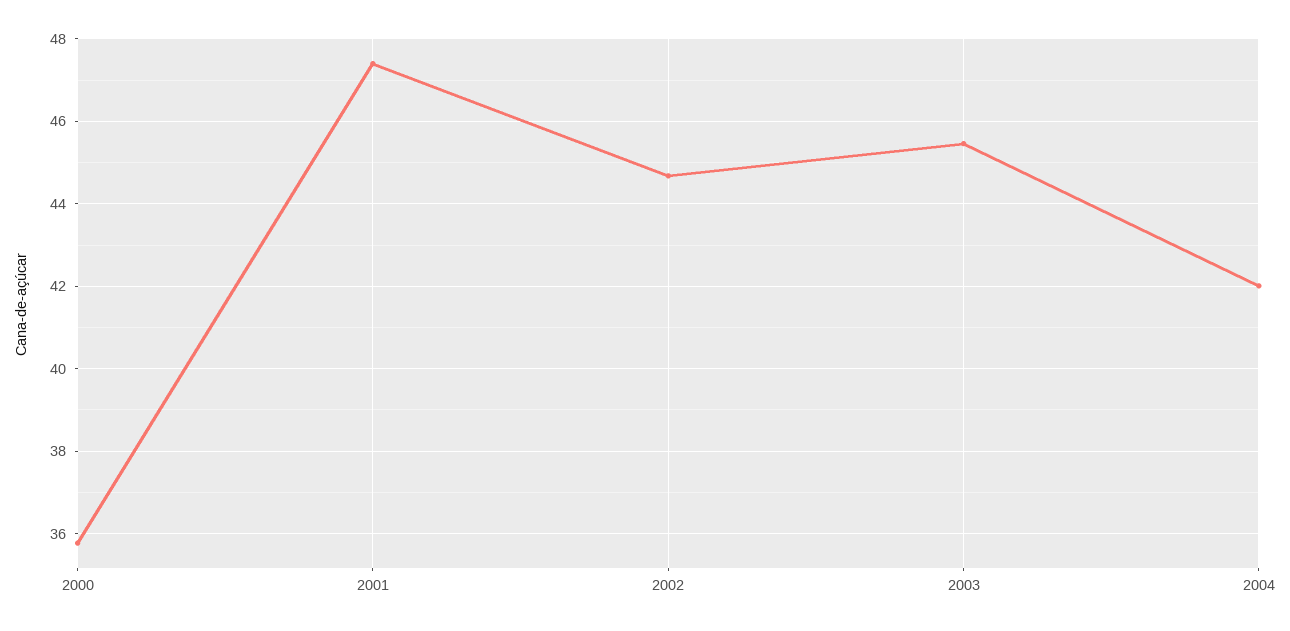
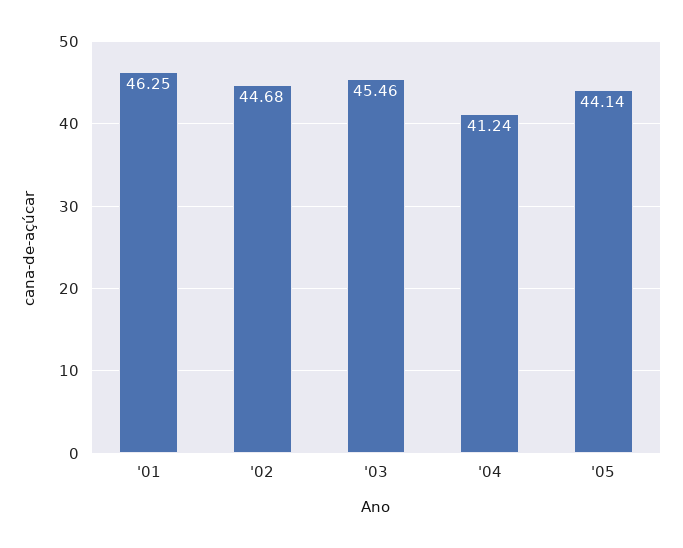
2000: 35.8 -> none
2001: 47.4 -> 46.25
2004: 42 -> 41.24
'05: none -> 44.14

